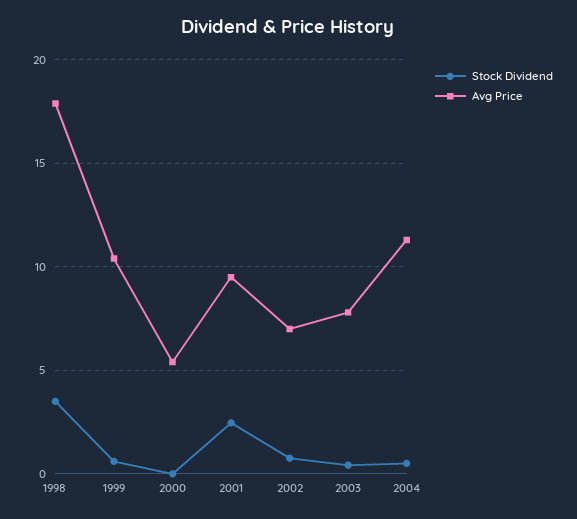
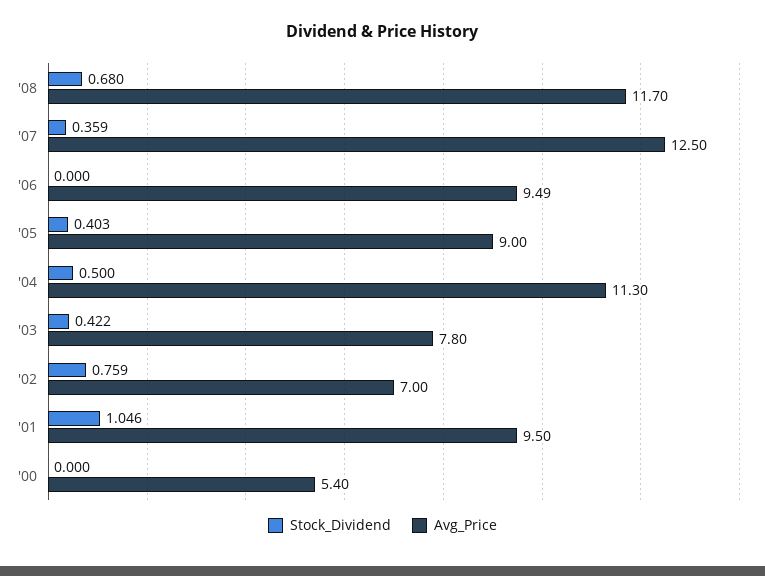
Stock Dividend, 1998: 3.5 -> none
Avg Price, 1998: 18 -> none
Stock Dividend, 1999: 0.5 -> none
Avg Price, 1999: 10.5 -> none
Stock Dividend, 2001: 2.5 -> 1.046
Stock Dividend, '08: none -> 0.68
Avg Price, '08: none -> 11.7
Stock Dividend, '07: none -> 0.359
Avg Price, '07: none -> 12.5
Stock Dividend, '06: none -> 0
Avg Price, '06: none -> 9.49
Stock Dividend, '05: none -> 0.403
Avg Price, '05: none -> 9

